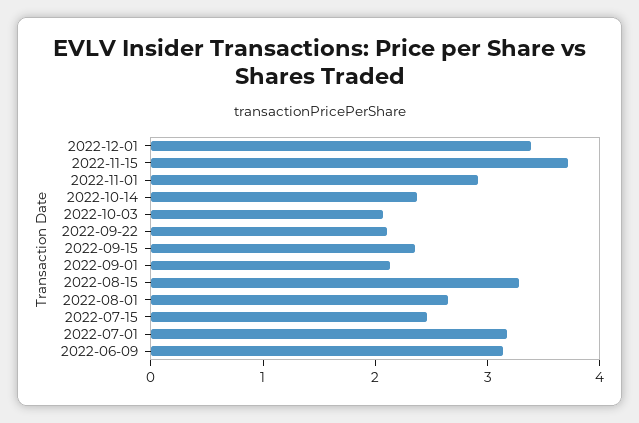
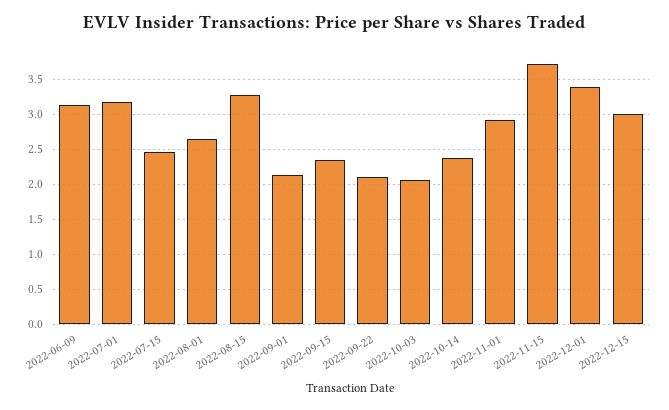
2022-12-15: none -> 3

